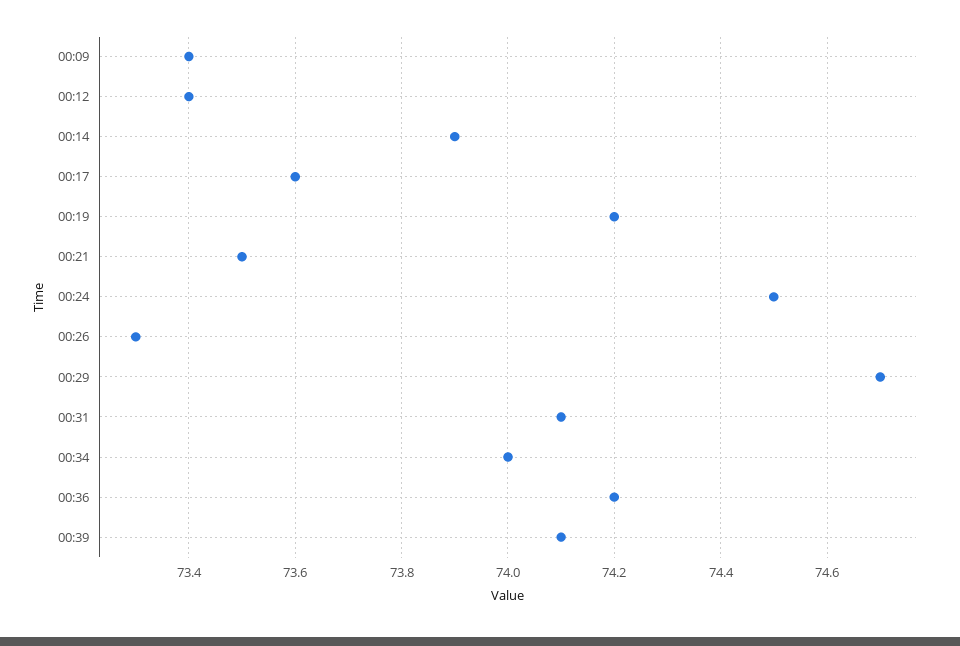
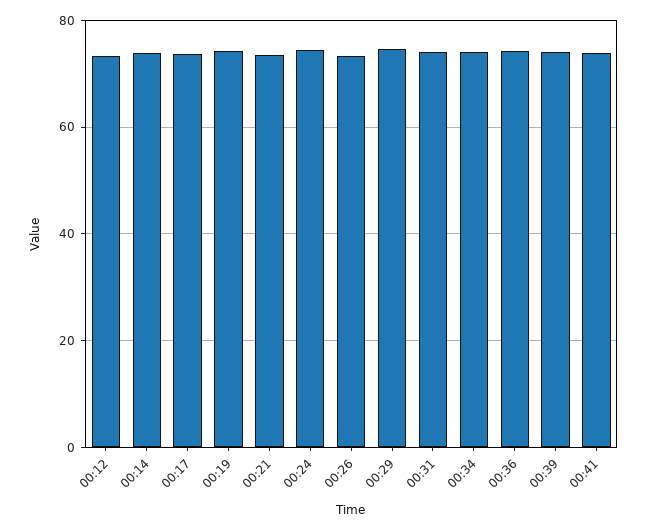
00:09: 73.4 -> none
00:41: none -> 74

